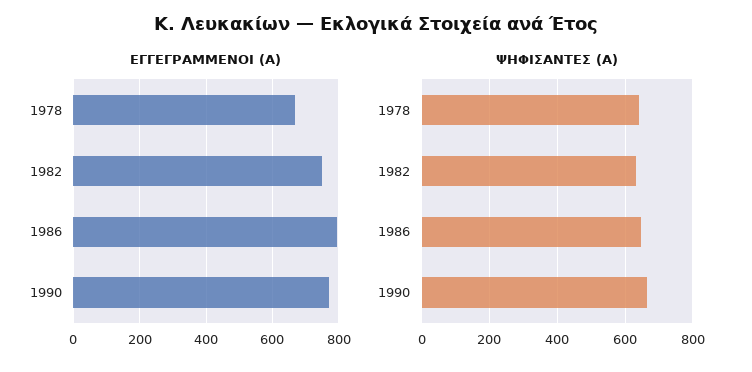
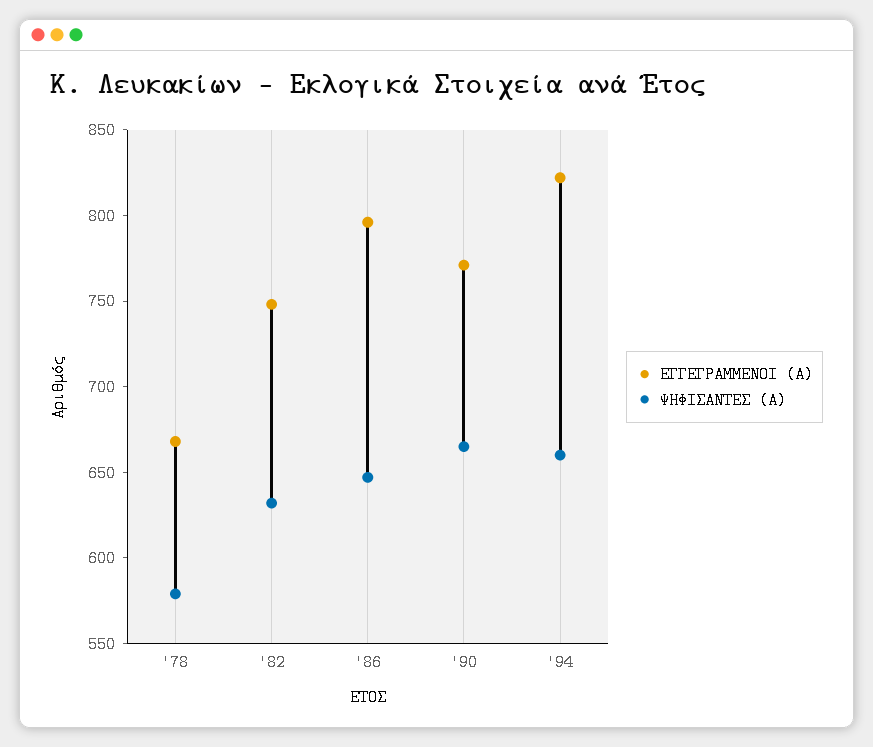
ΨΗΦΙΣΑΝΤΕΣ (Α), 1978: 640 -> 580
ΕΓΓΕΓΡΑΜΜΕΝΟΙ (Α), '94: none -> 820
ΨΗΦΙΣΑΝΤΕΣ (Α), '94: none -> 660

